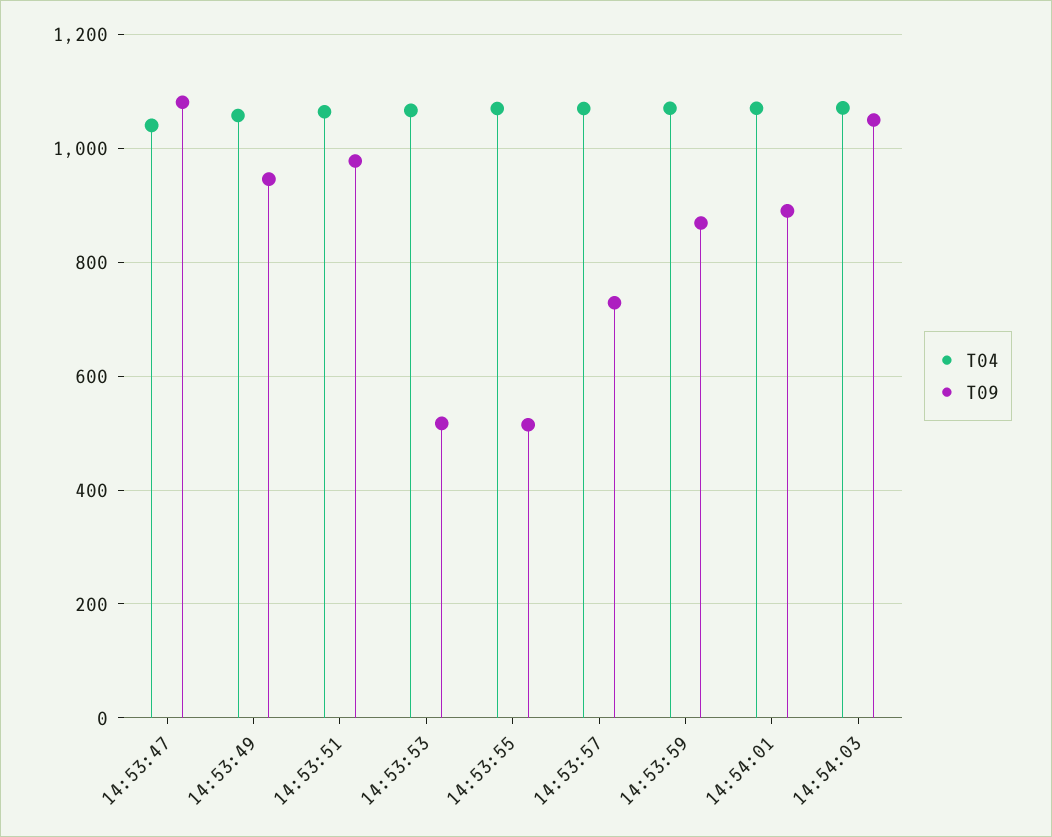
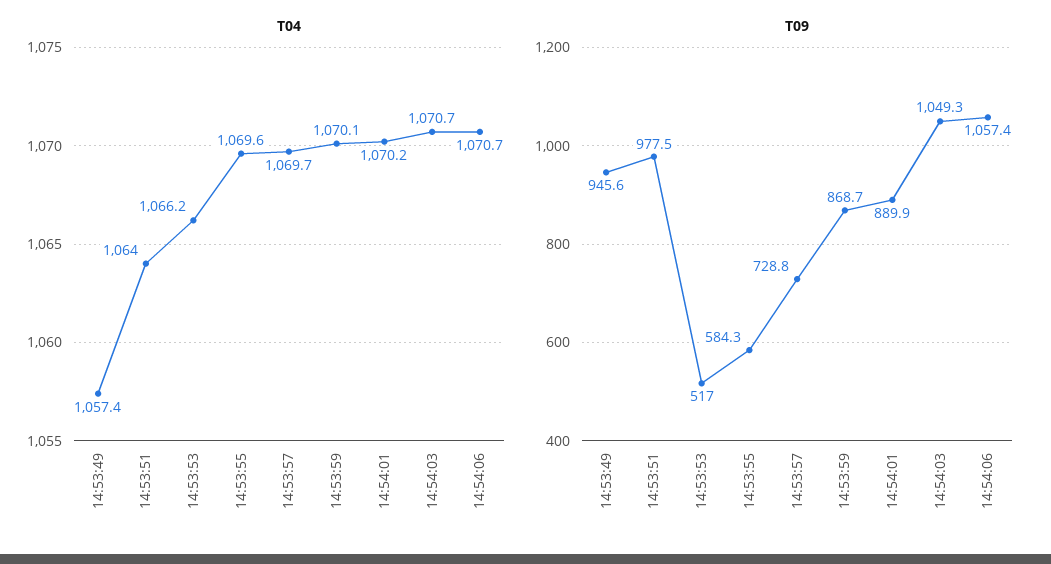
T04, 14:53:47: 1040 -> none
T09, 14:53:47: 1080 -> none
T09, 14:53:55: 520 -> 584.3
T04, 14:54:06: none -> 1070.7
T09, 14:54:06: none -> 1057.4

